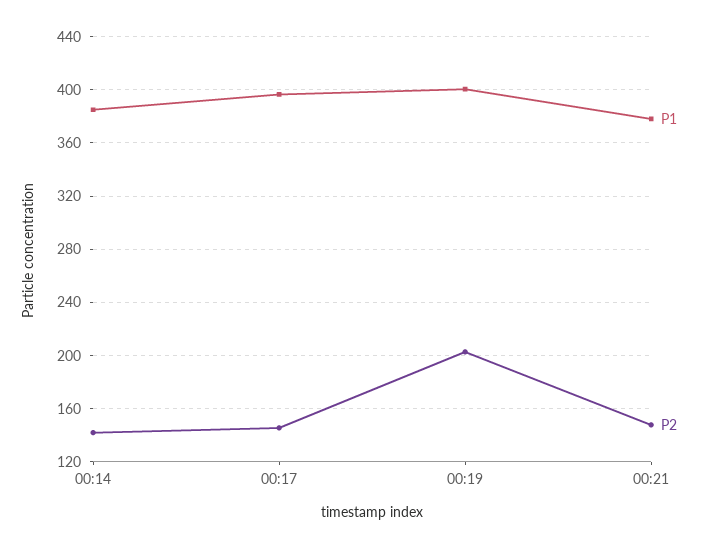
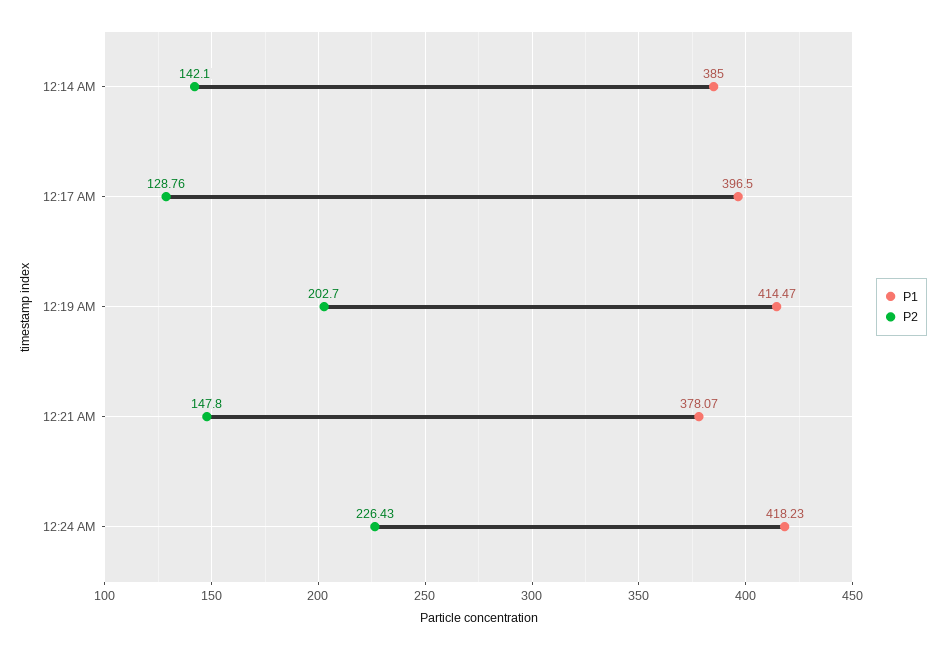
P2, 00:17: 145 -> 128.76
P1, 00:19: 400 -> 414.47
P1, 12:24 AM: none -> 418.23
P2, 12:24 AM: none -> 226.43

